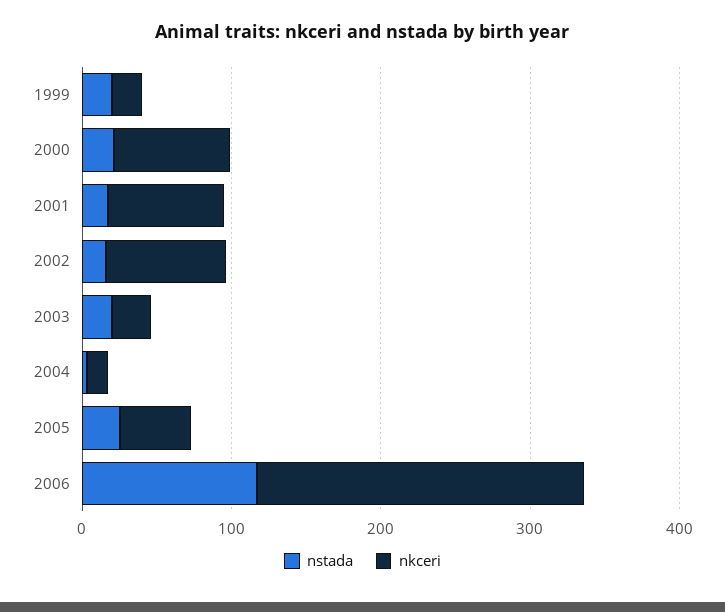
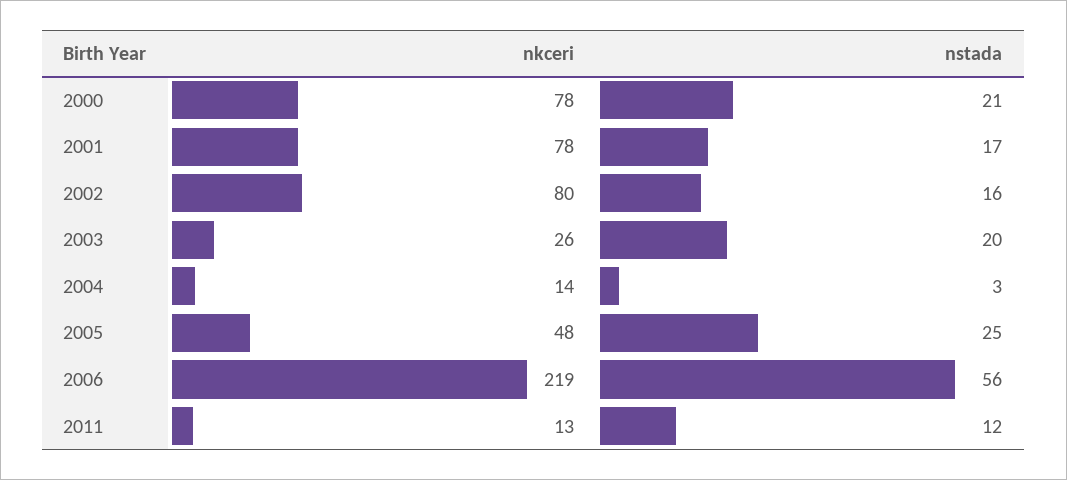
nstada, 1999: 20 -> none
nkceri, 1999: 20 -> none
nstada, 2006: 120 -> 56
nkceri, 2011: none -> 13
nstada, 2011: none -> 12

